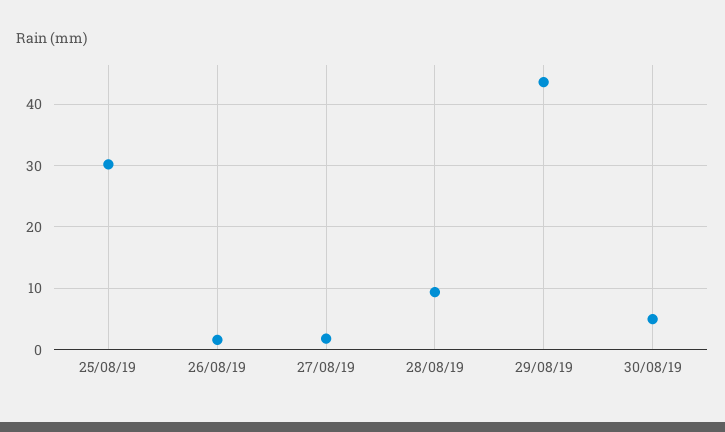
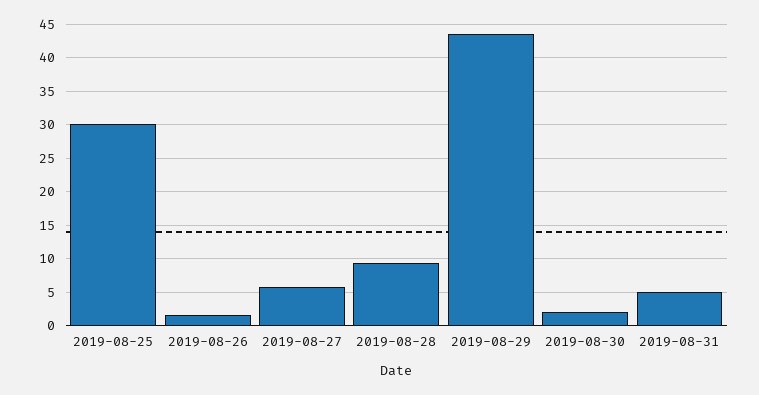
27/08/19: 2 -> 6
30/08/19: 5 -> 2
2019-08-31: none -> 5

